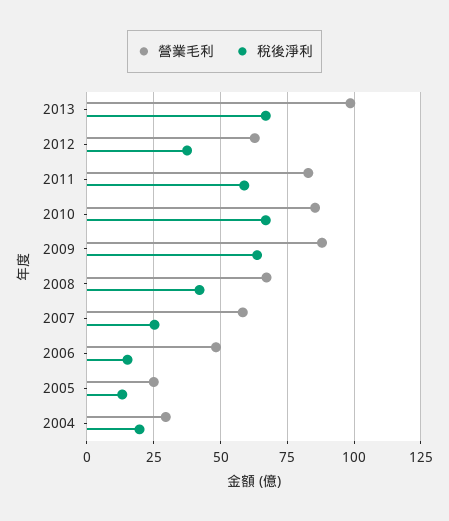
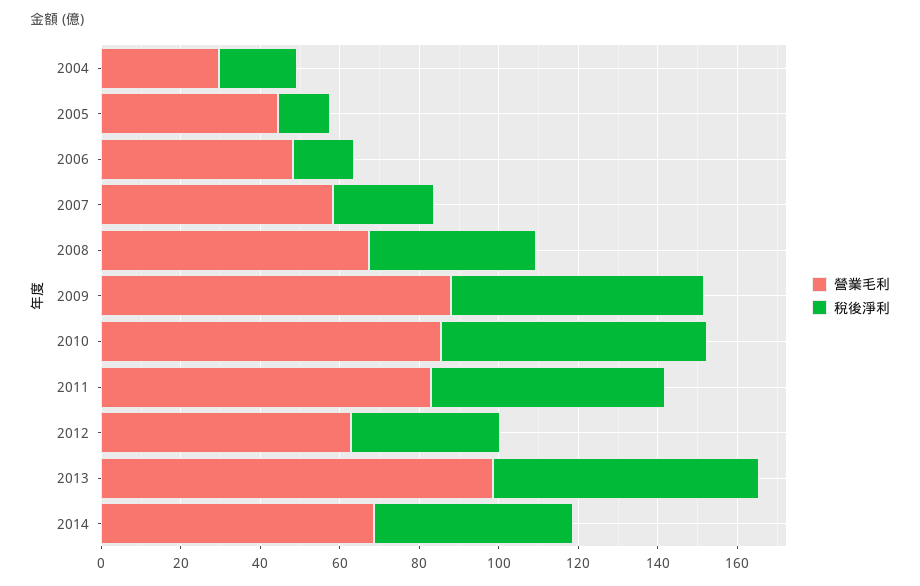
營業毛利, 2005: 25 -> 45
營業毛利, 2014: none -> 70
稅後淨利, 2014: none -> 50

